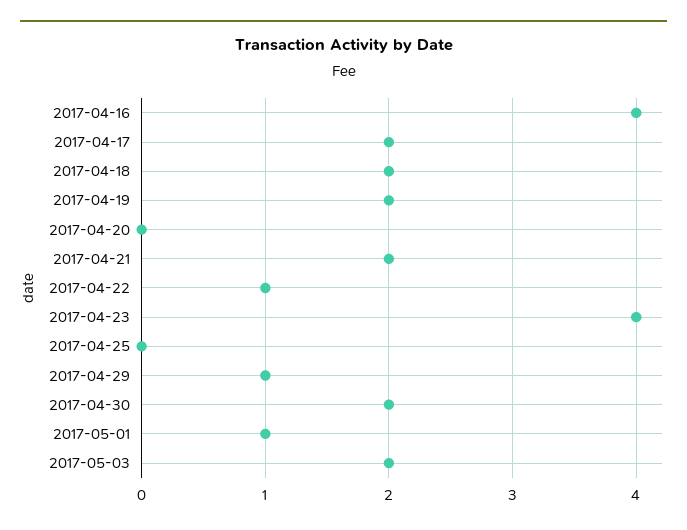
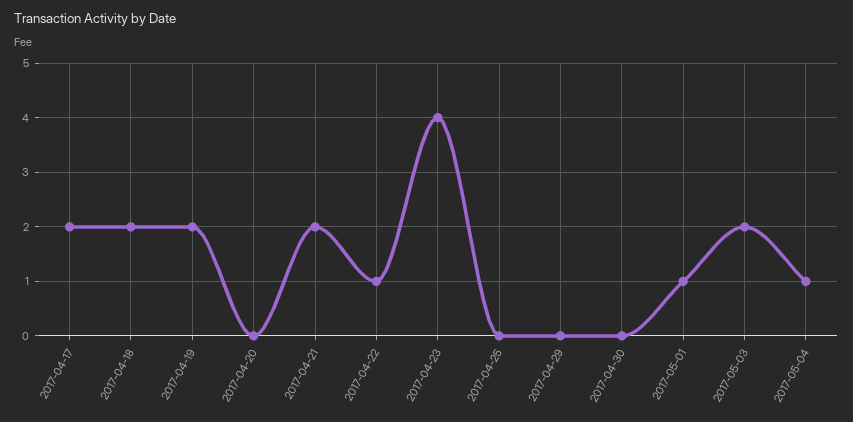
2017-04-16: 4 -> none
2017-04-29: 1 -> 0
2017-04-30: 2 -> 0
2017-05-04: none -> 1

